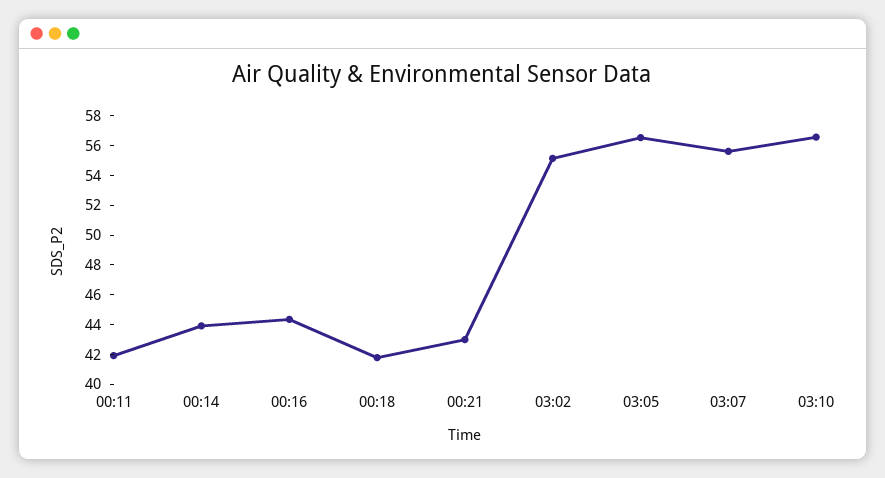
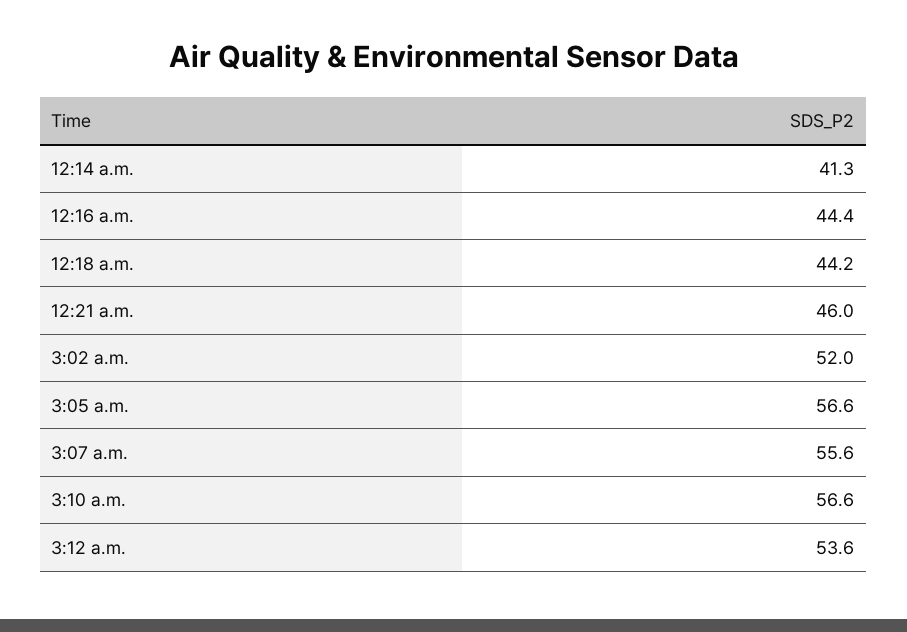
00:11: 42 -> none
00:14: 44 -> 41.3
00:18: 42 -> 44.2
00:21: 43 -> 46
03:02: 55 -> 52
3:12 a.m.: none -> 53.6

